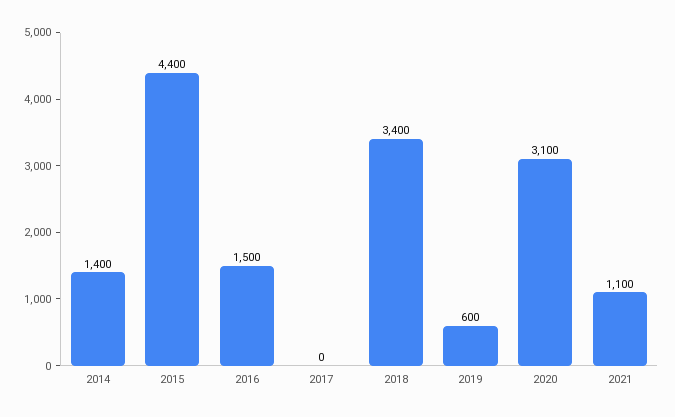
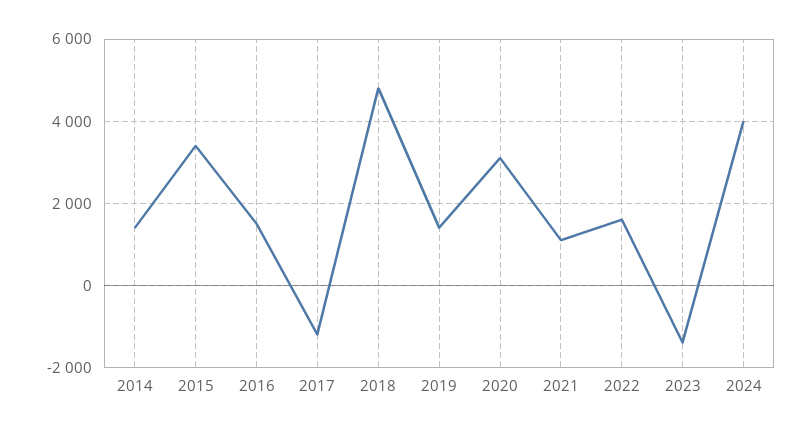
2015: 4400 -> 3400
2017: 0 -> -1200
2018: 3400 -> 4800
2019: 600 -> 1400
2022: none -> 1600
2023: none -> -1400
2024: none -> 4000

